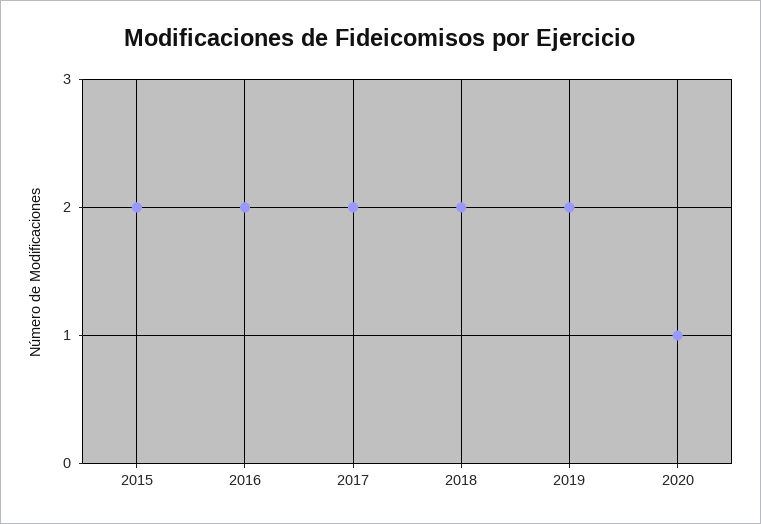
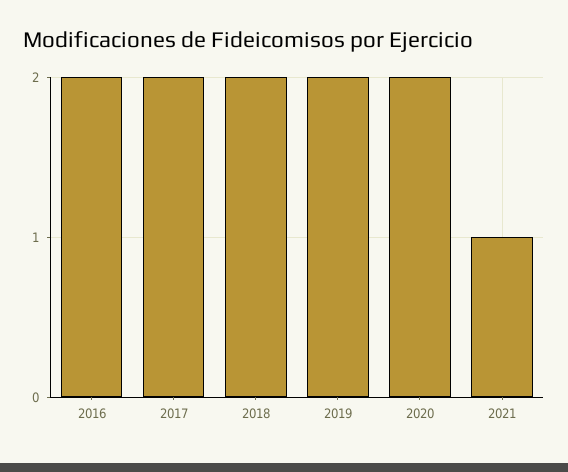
2015: 2 -> none
2020: 1 -> 2
2021: none -> 1

